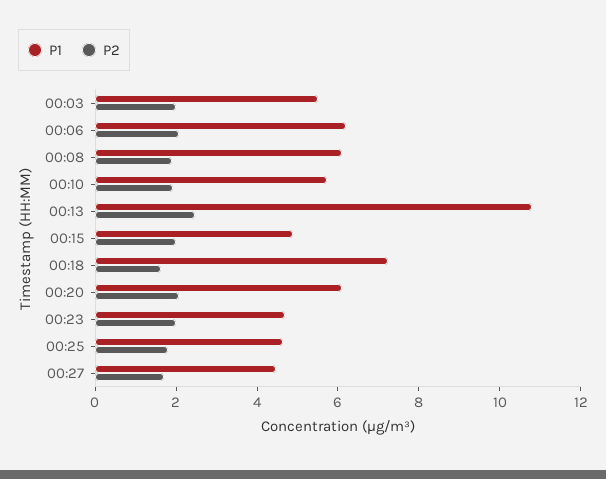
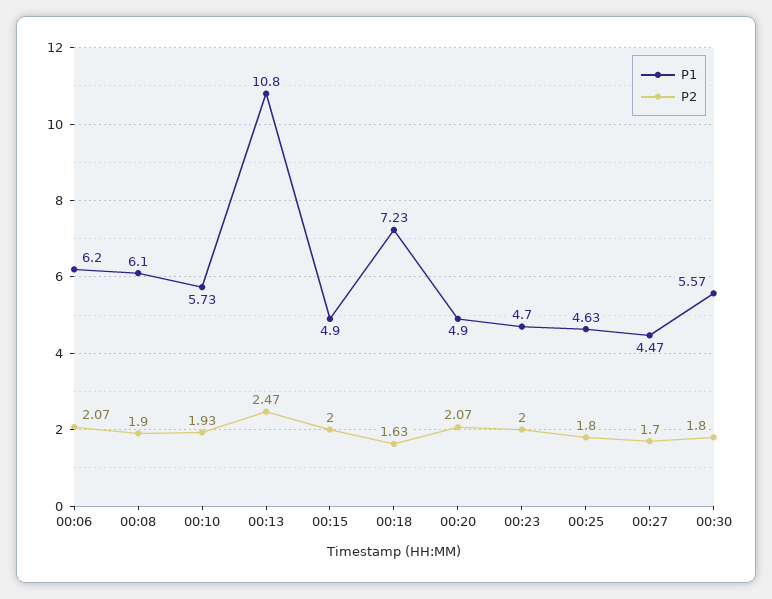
P1, 00:03: 5.5 -> none
P2, 00:03: 2 -> none
P1, 00:20: 6 -> 4.9
P1, 00:30: none -> 5.57
P2, 00:30: none -> 1.8

